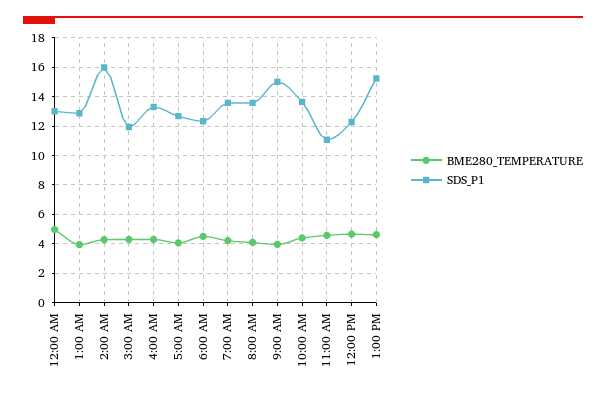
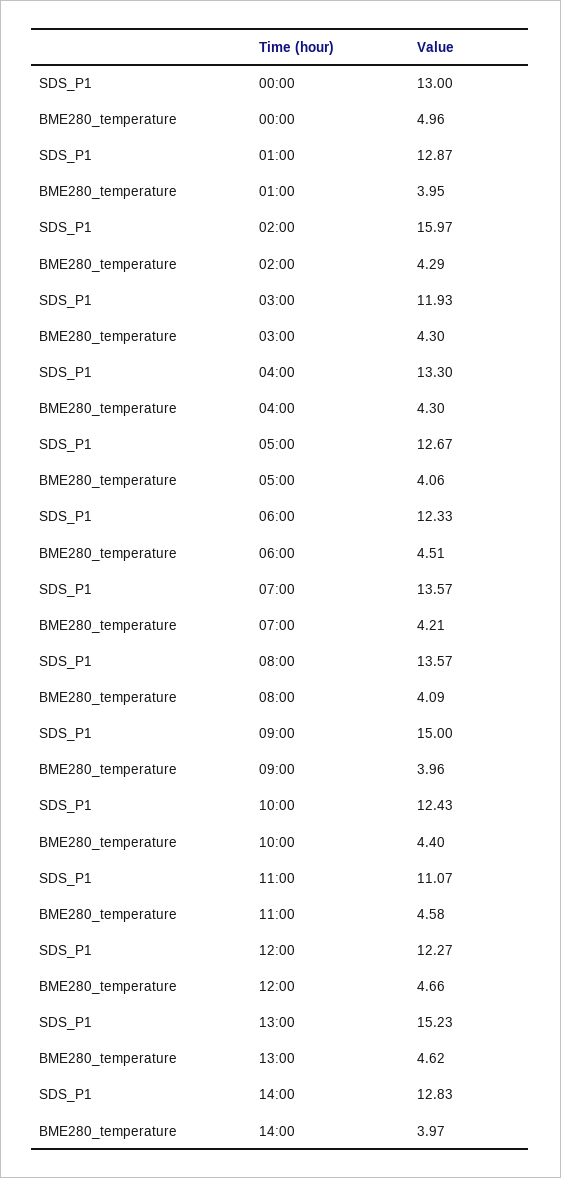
SDS_P1, 10:00 AM: 13.5 -> 12.43
SDS_P1, 14:00: none -> 12.83
BME280_TEMPERATURE, 14:00: none -> 3.97

